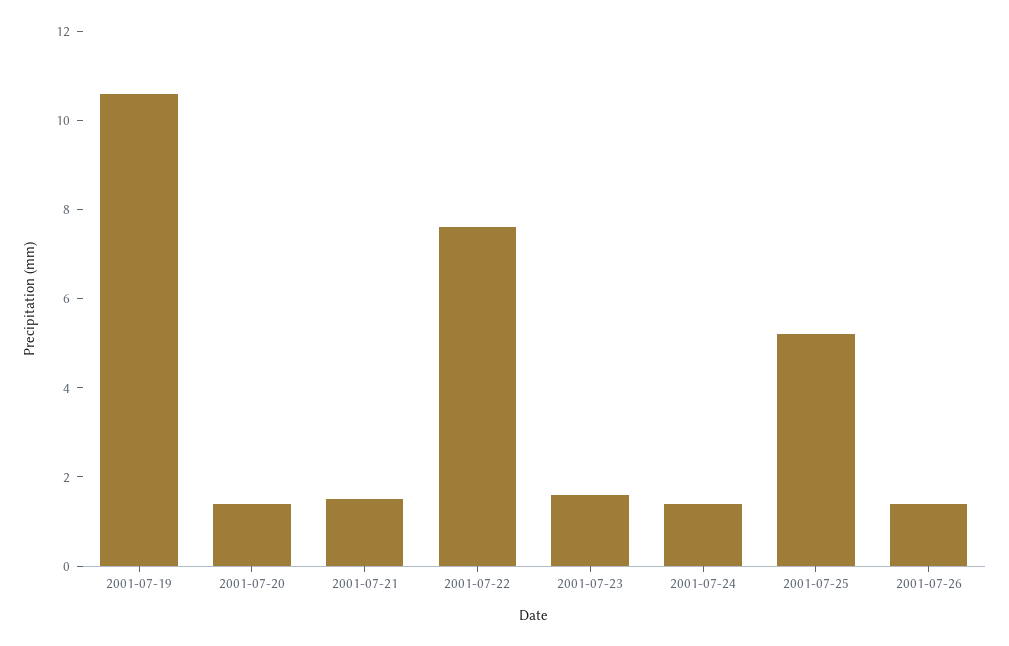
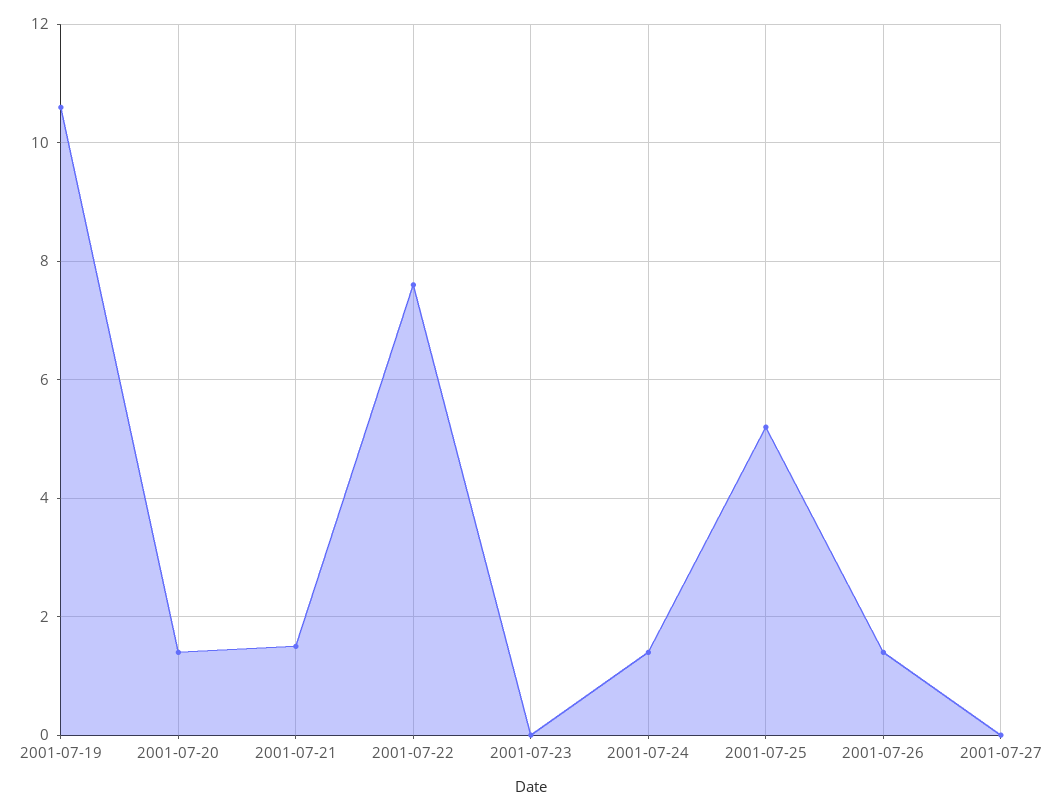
2001-07-23: 1.5 -> 0
2001-07-27: none -> 0

